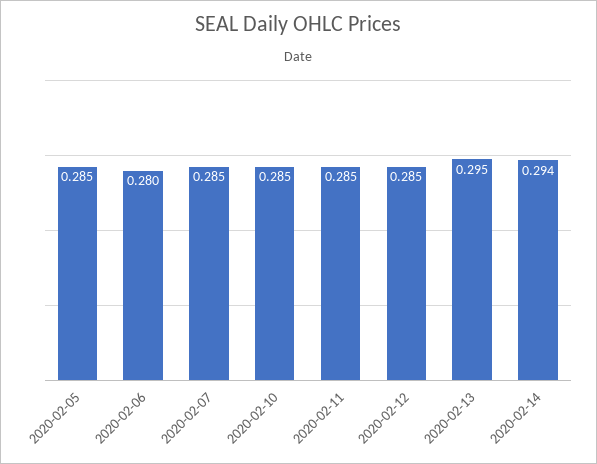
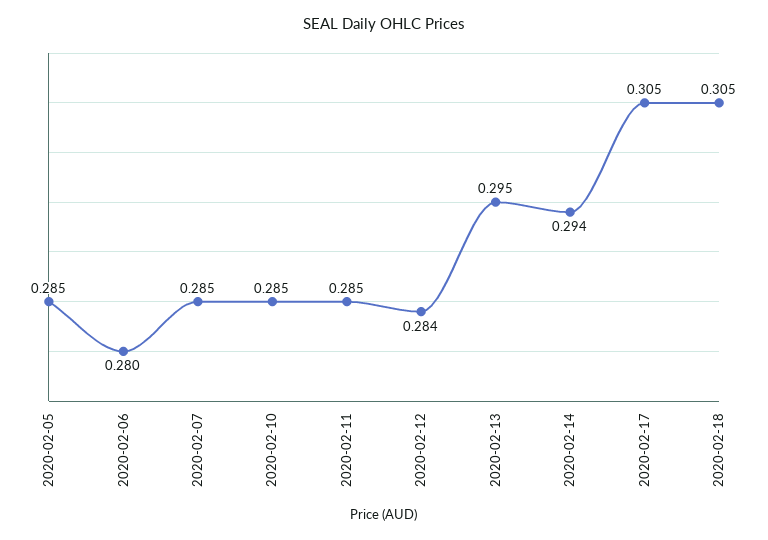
2020-02-12: 0.285 -> 0.284
2020-02-17: none -> 0.305
2020-02-18: none -> 0.305

